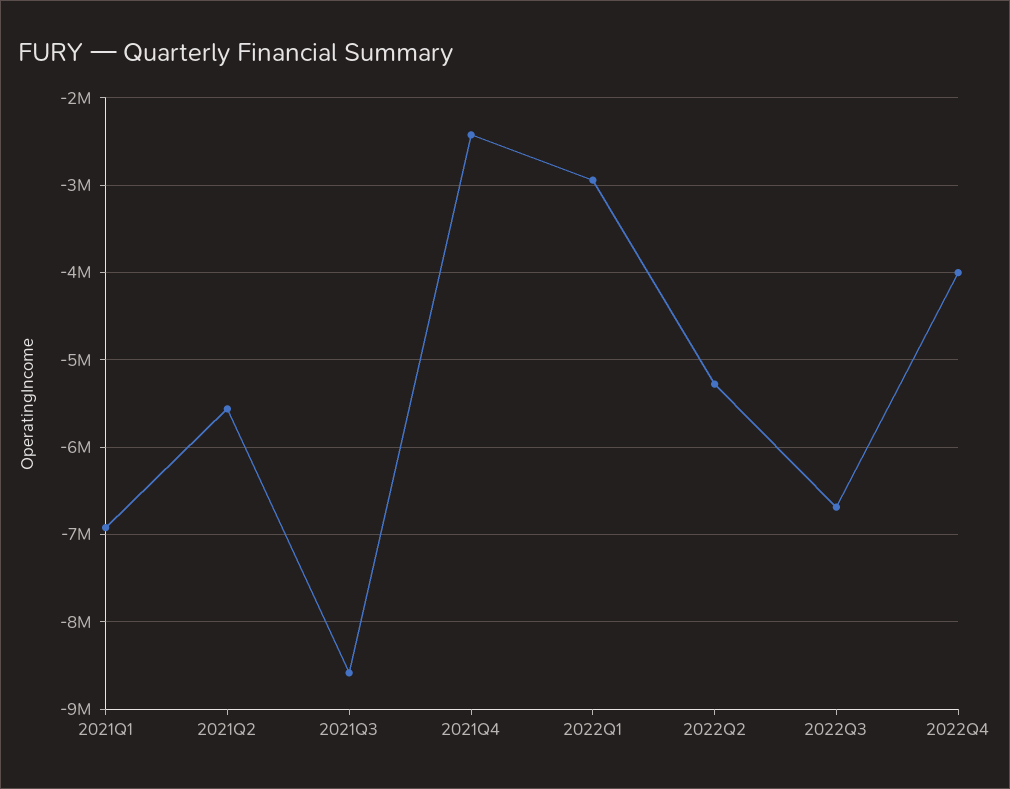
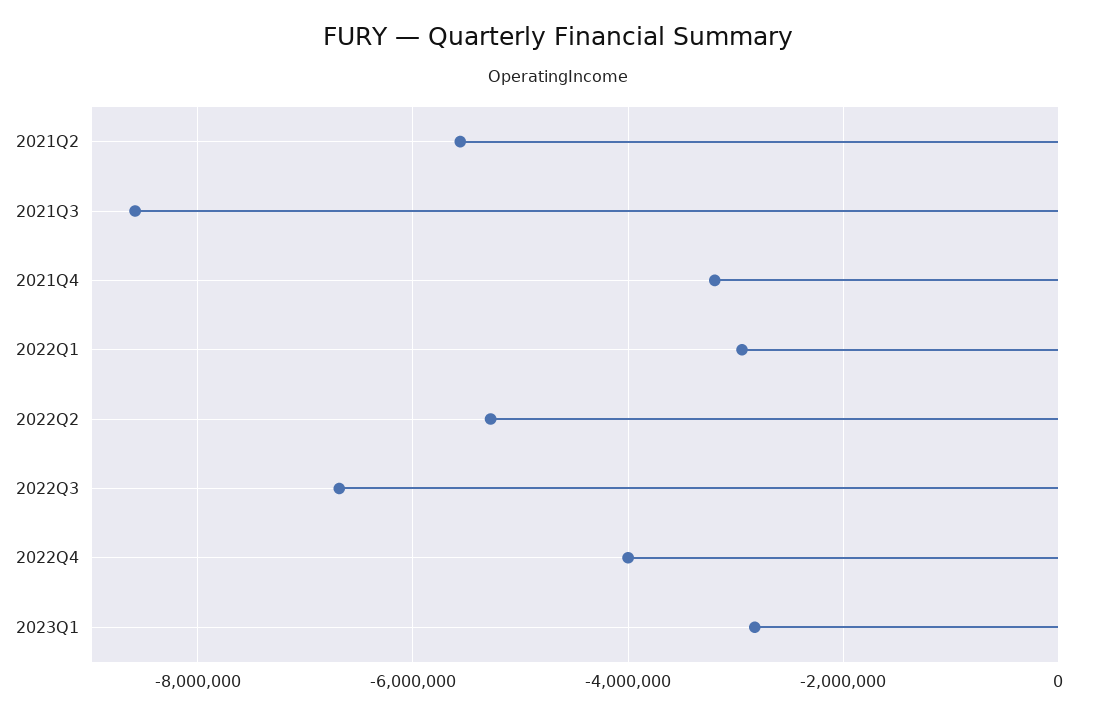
2021Q1: -6900000 -> none
2021Q4: -2400000 -> -3200000
2023Q1: none -> -2800000

